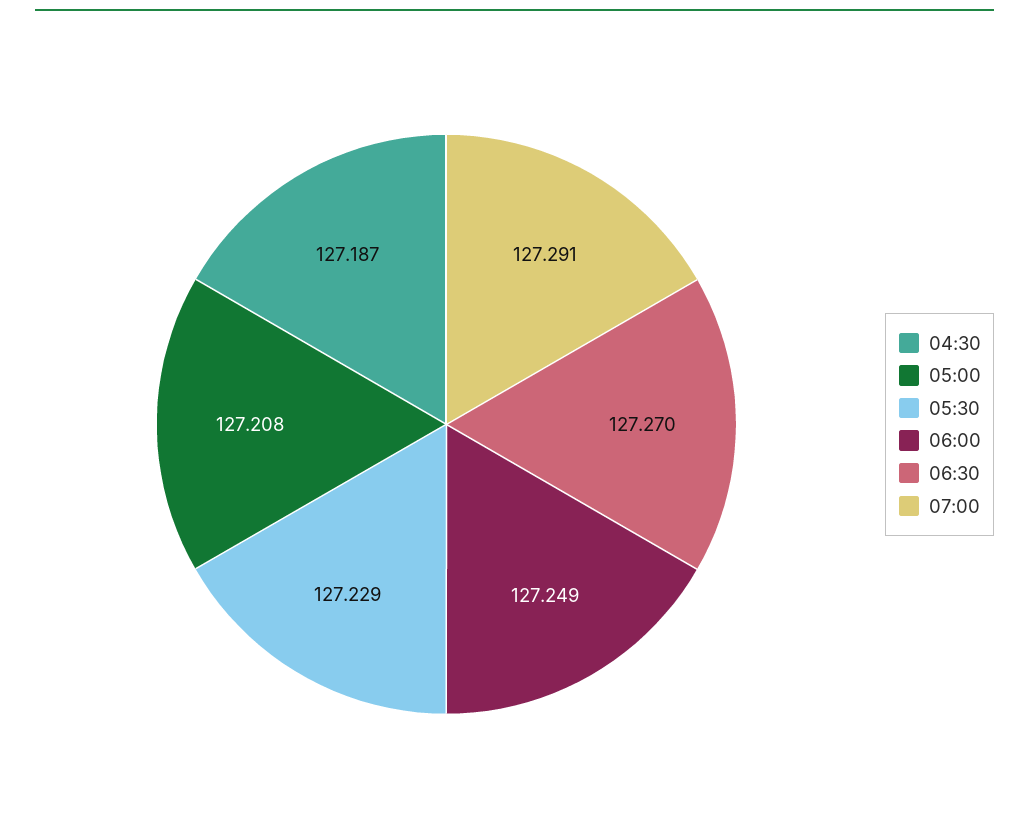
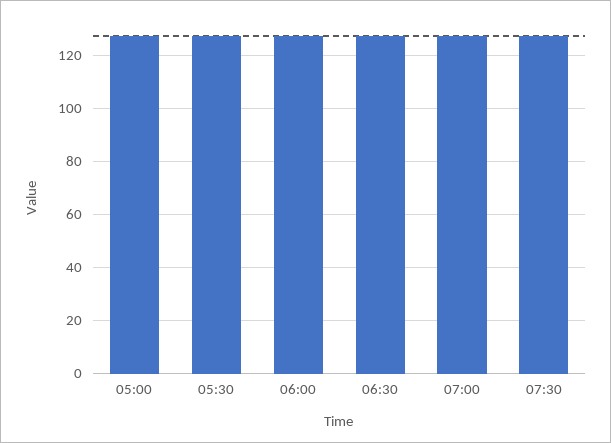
04:30: 127.187 -> none
07:30: none -> 127.5

